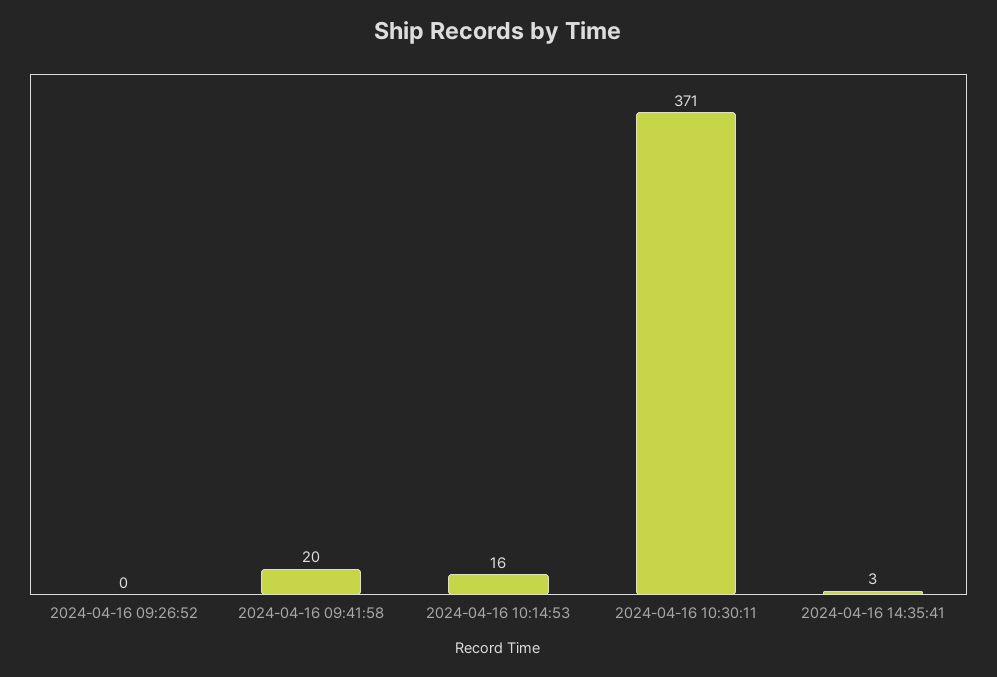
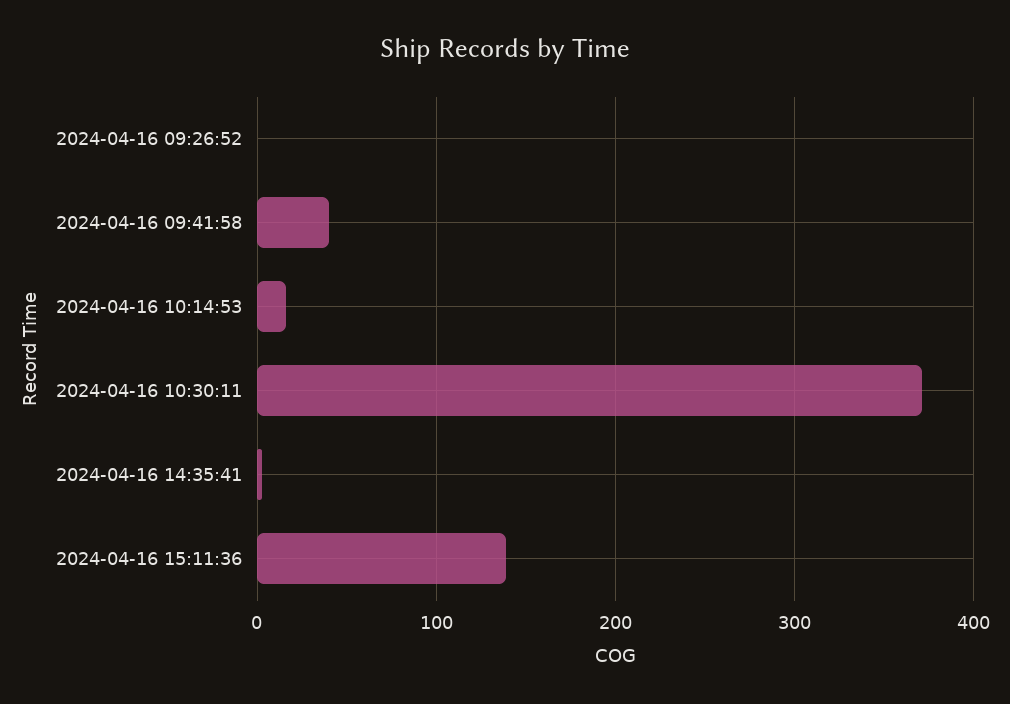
2024-04-16 09:41:58: 20 -> 40
2024-04-16 15:11:36: none -> 140

